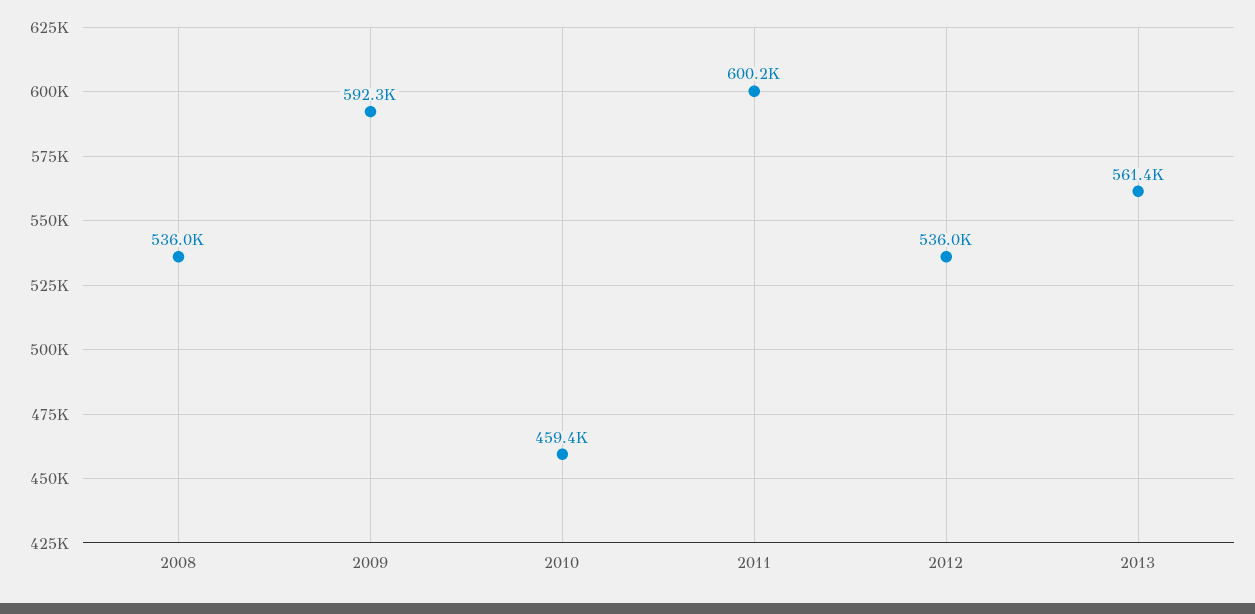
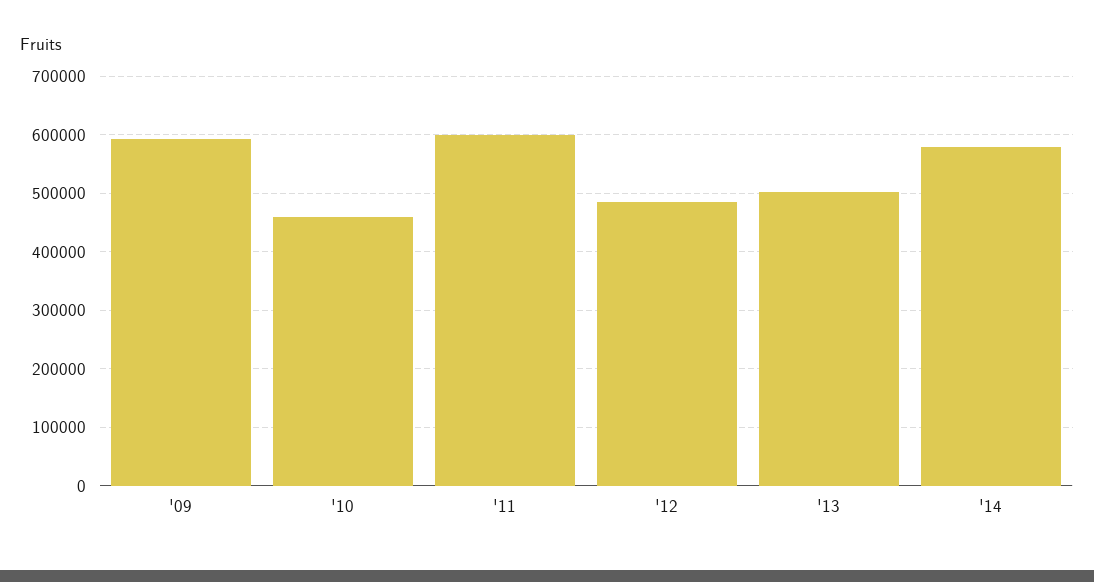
2008: 536000 -> none
2012: 536000 -> 480000
2013: 561400 -> 500000
'14: none -> 580000

